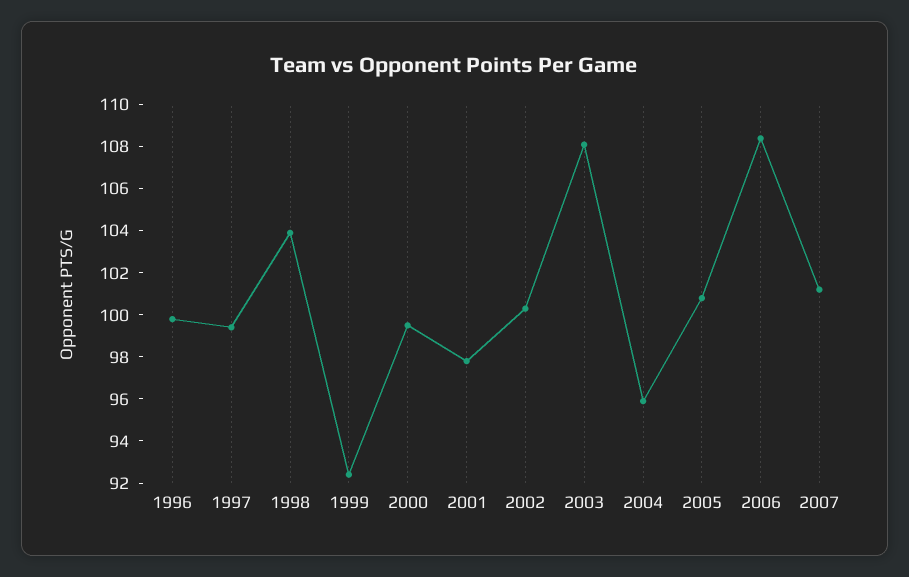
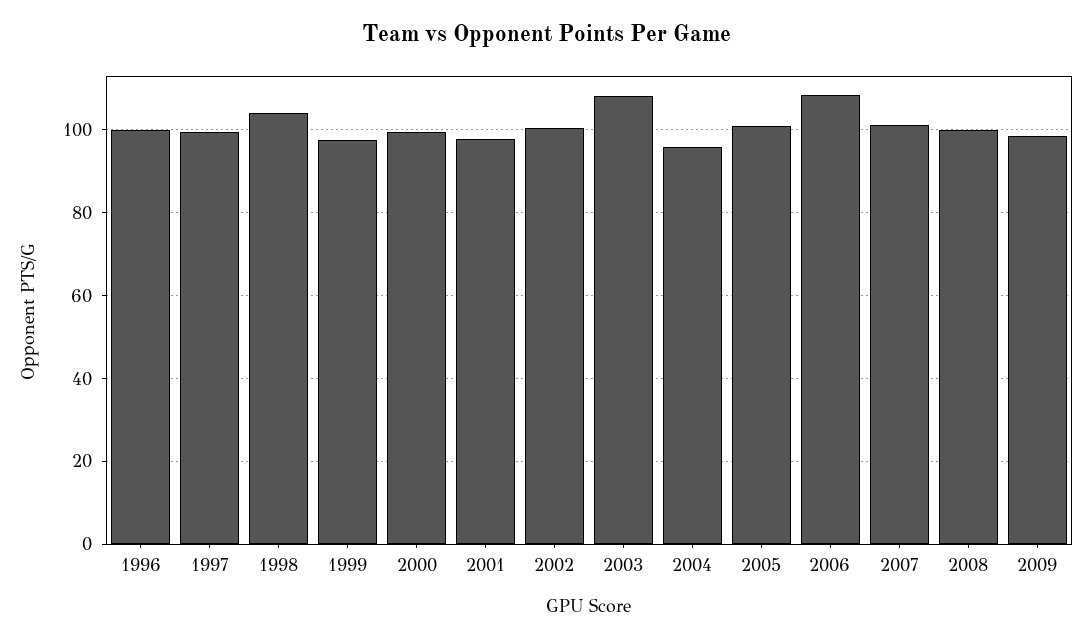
1999: 92.5 -> 98
2008: none -> 100
2009: none -> 98

